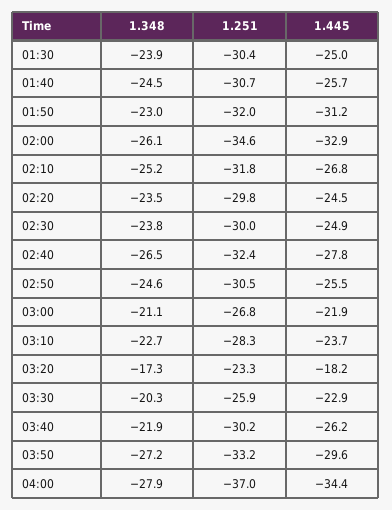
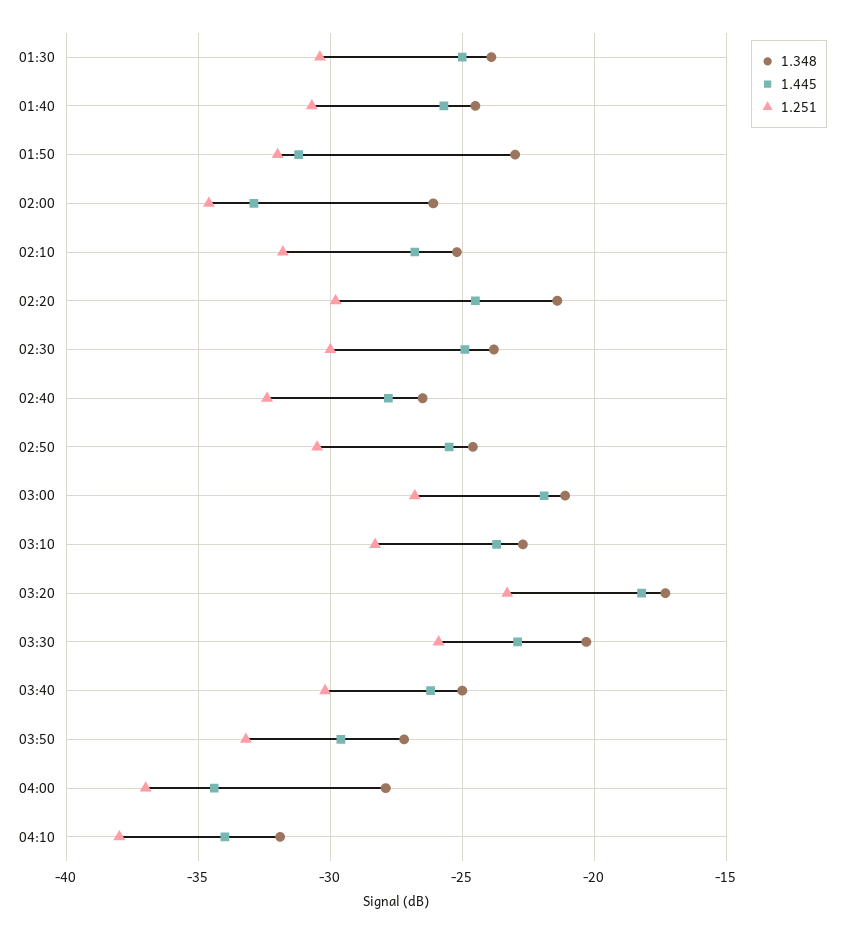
1.348, 02:20: -23.5 -> -21.5
1.348, 03:40: -21.9 -> -25
1.348, 04:10: none -> -32
1.445, 04:10: none -> -34
1.251, 04:10: none -> -38

